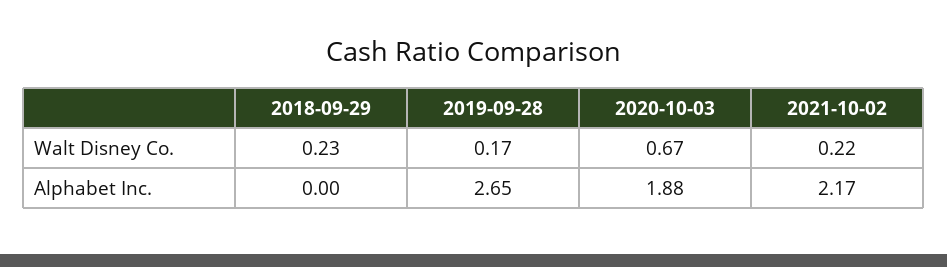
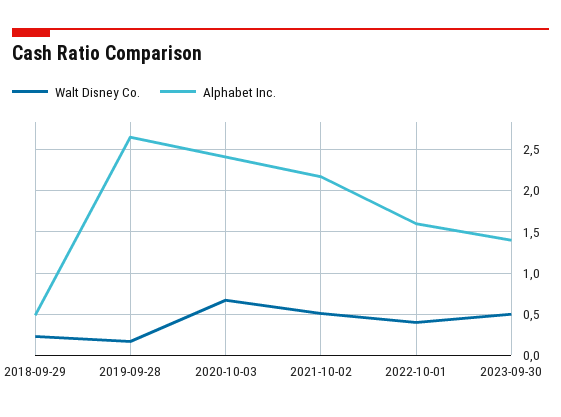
Walt Disney Co., 2021-10-02: 0.22 -> 0.5
Alphabet Inc., 2018-09-29: 0 -> 0.5
Alphabet Inc., 2020-10-03: 1.88 -> 2.4
Walt Disney Co., 2022-10-01: none -> 0.4
Alphabet Inc., 2022-10-01: none -> 1.6
Walt Disney Co., 2023-09-30: none -> 0.5
Alphabet Inc., 2023-09-30: none -> 1.4

